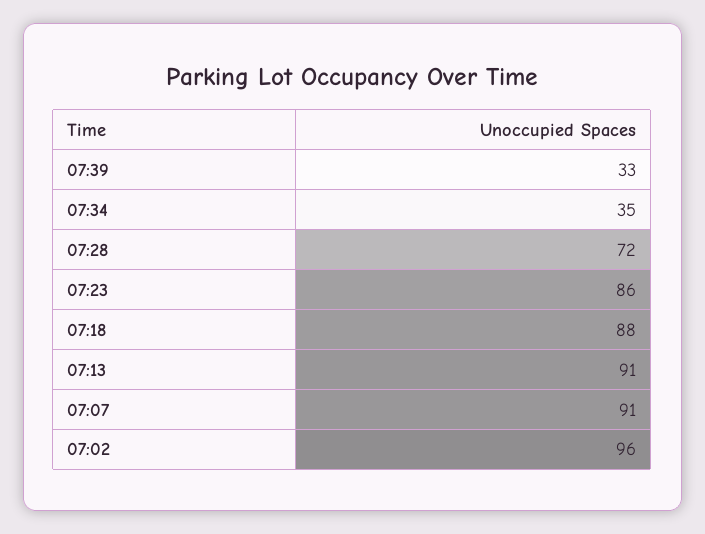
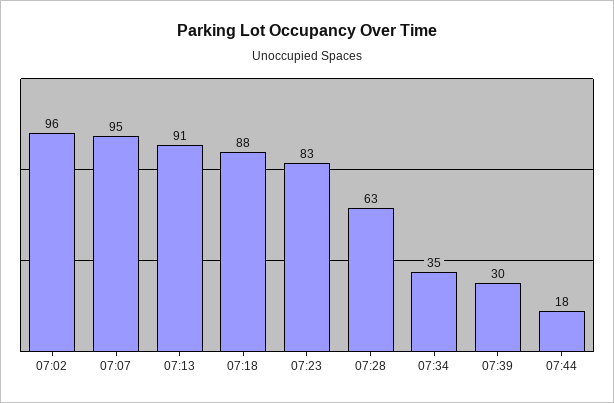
07:39: 33 -> 30
07:28: 72 -> 63
07:23: 86 -> 83
07:07: 91 -> 95
07:44: none -> 18

